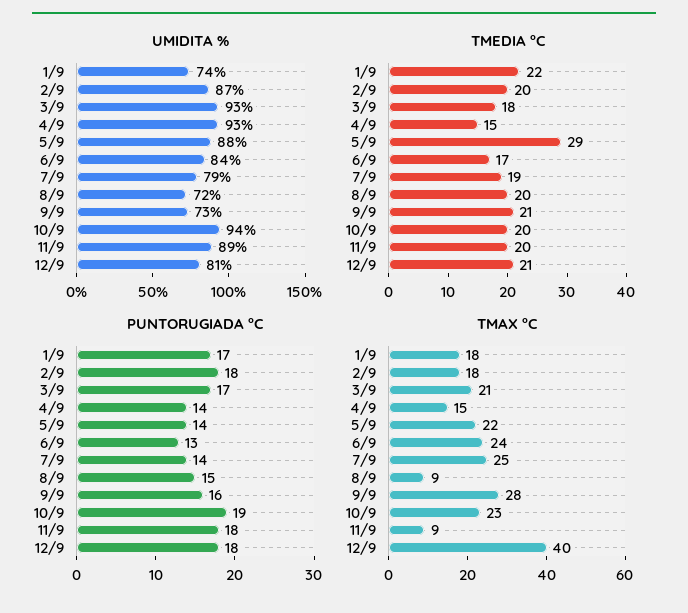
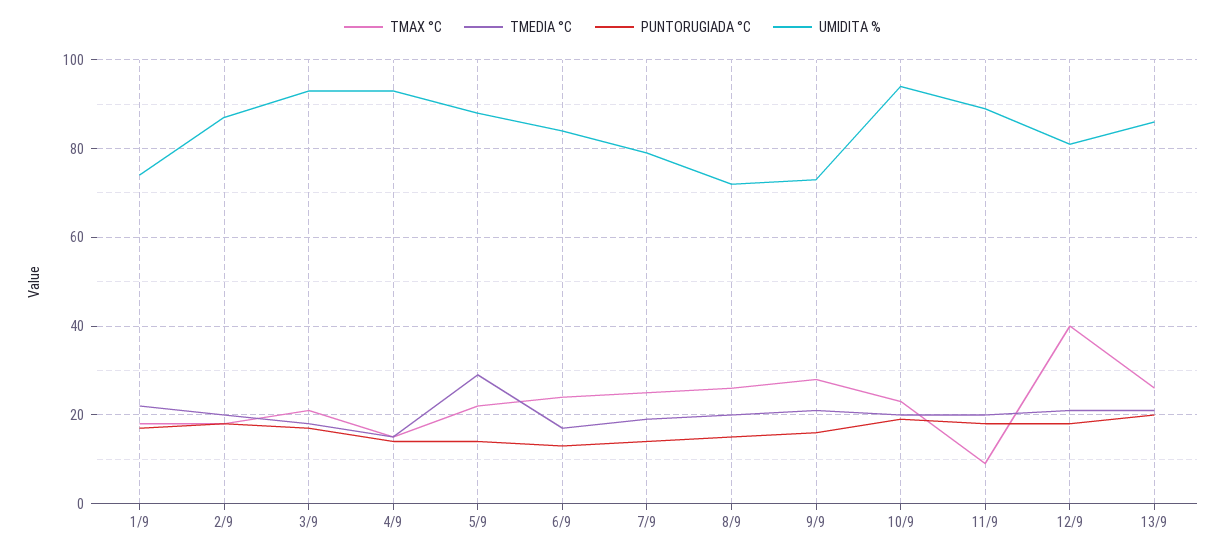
TMAX °C, 8/9: 9 -> 25
TMAX °C, 13/9: none -> 25
TMEDIA °C, 13/9: none -> 20
PUNTORUGIADA °C, 13/9: none -> 20
UMIDITA %, 13/9: none -> 85

